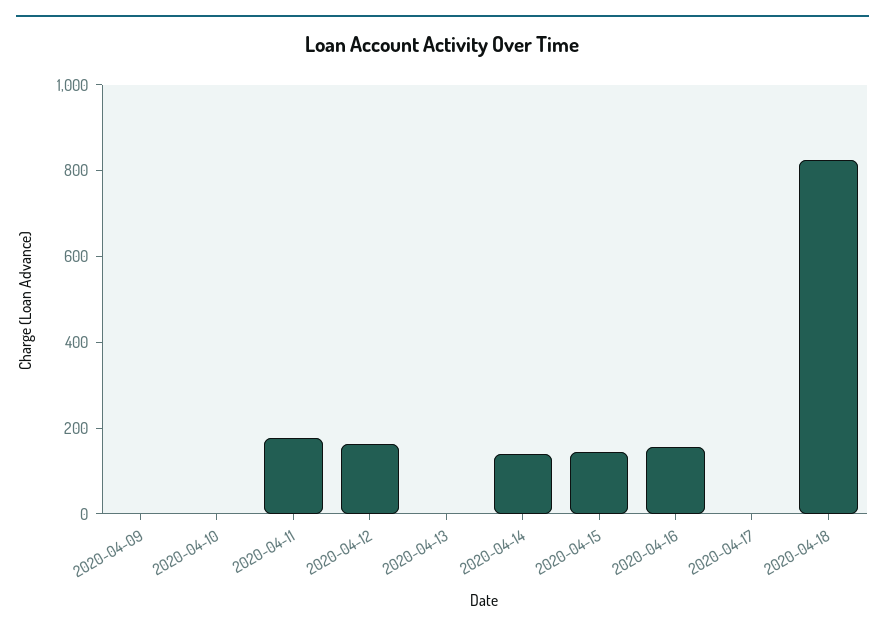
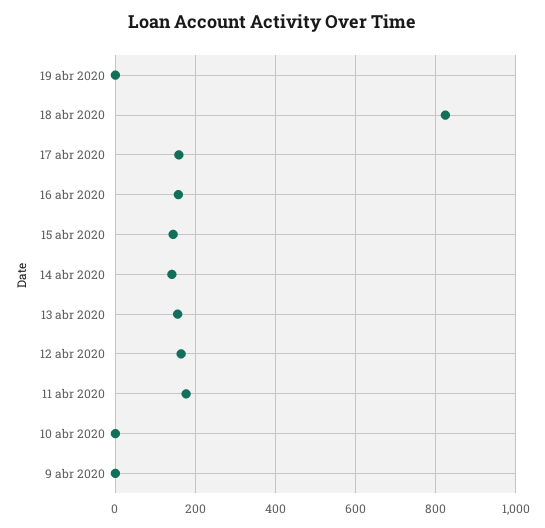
2020-04-13: 0 -> 160
2020-04-17: 0 -> 160
19 abr 2020: none -> 0

